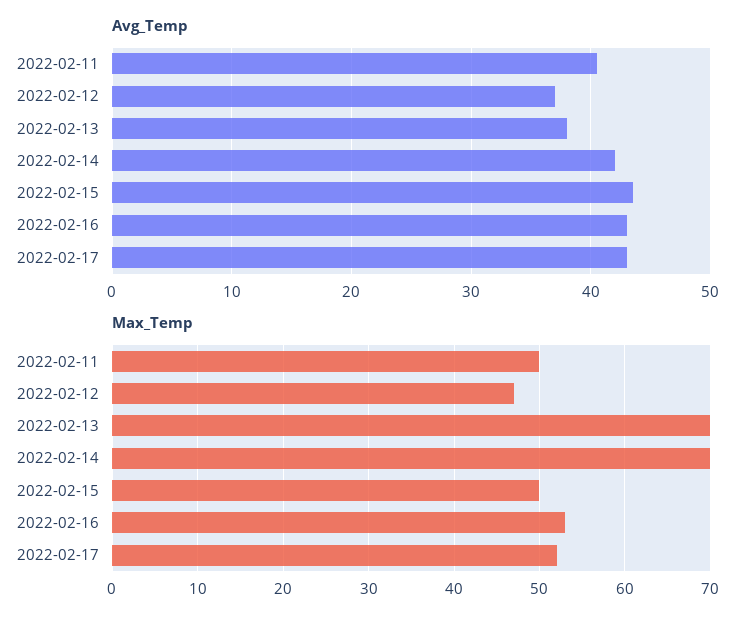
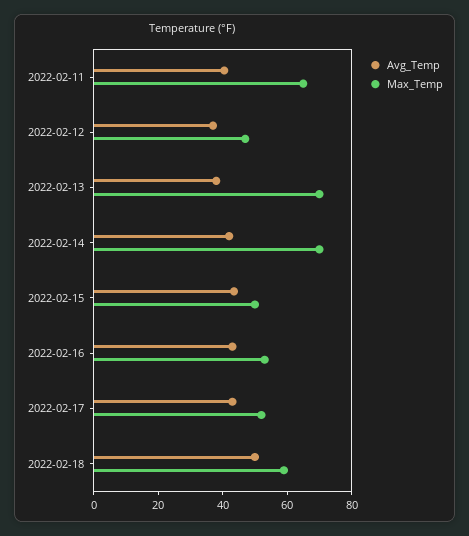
Max_Temp, 2022-02-11: 50 -> 65
Avg_Temp, 2022-02-18: none -> 50
Max_Temp, 2022-02-18: none -> 60

